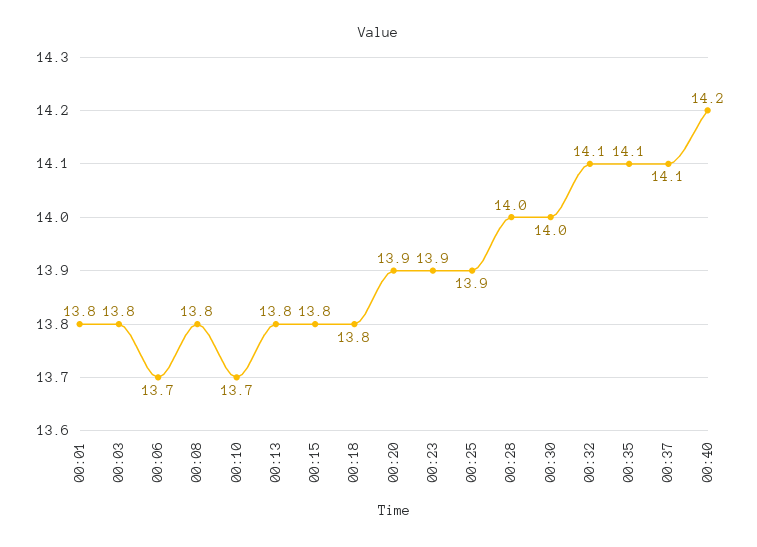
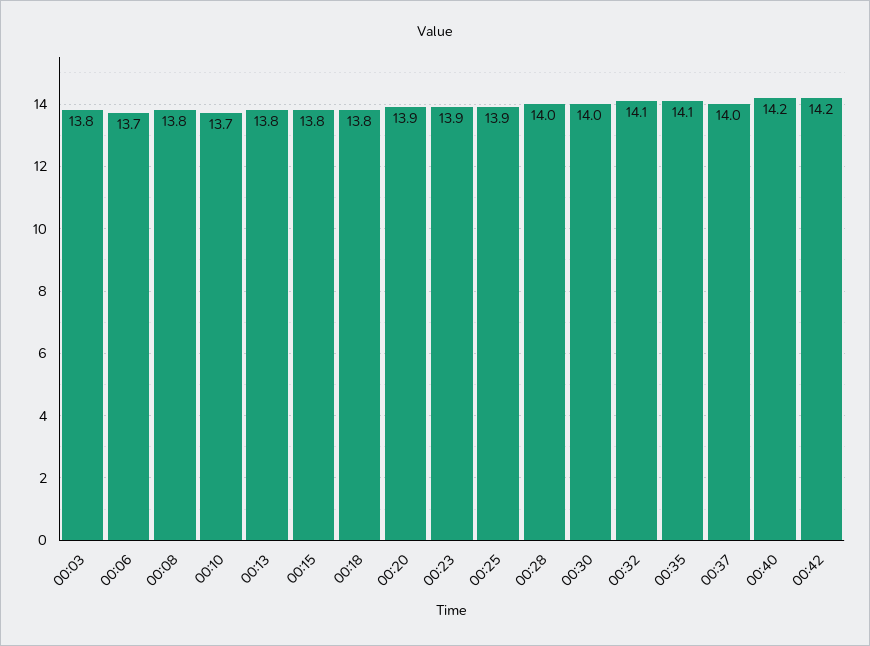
00:01: 13.8 -> none
00:37: 14.1 -> 14
00:42: none -> 14.2

